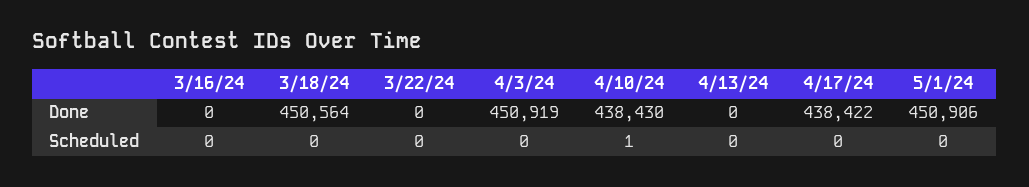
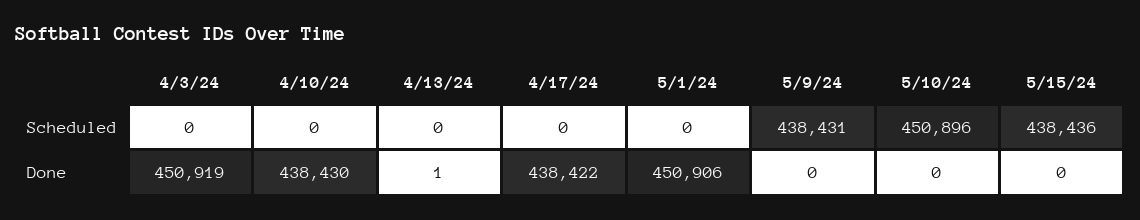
3/16/24, Done: 0 -> none
3/18/24, Done: 450564 -> none
3/22/24, Done: 0 -> none
4/13/24, Done: 0 -> 1
3/16/24, Scheduled: 0 -> none
3/18/24, Scheduled: 0 -> none
3/22/24, Scheduled: 0 -> none
4/10/24, Scheduled: 1 -> 0
5/9/24, Scheduled: none -> 438431
5/10/24, Scheduled: none -> 450896
5/15/24, Scheduled: none -> 438436
5/9/24, Done: none -> 0
5/10/24, Done: none -> 0
5/15/24, Done: none -> 0

